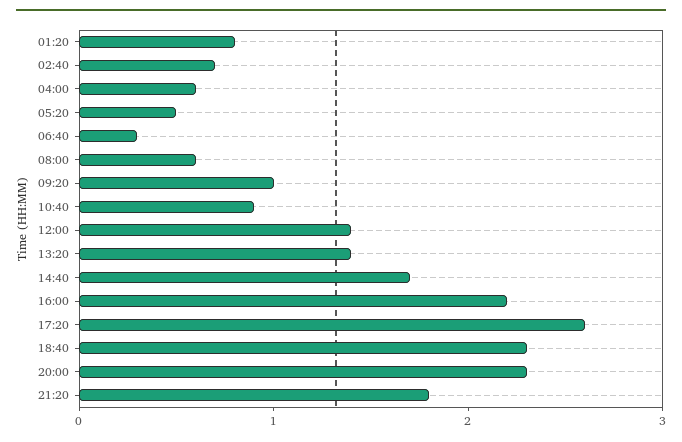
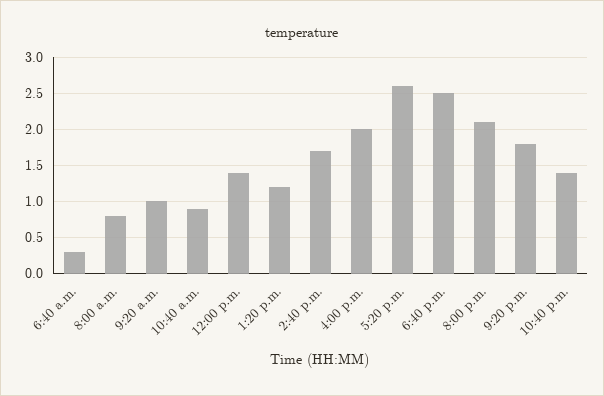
01:20: 0.8 -> none
02:40: 0.7 -> none
04:00: 0.6 -> none
05:20: 0.5 -> none
08:00: 0.6 -> 0.8
13:20: 1.4 -> 1.2
16:00: 2.2 -> 2
18:40: 2.3 -> 2.5
20:00: 2.3 -> 2.1
10:40 p.m.: none -> 1.4

